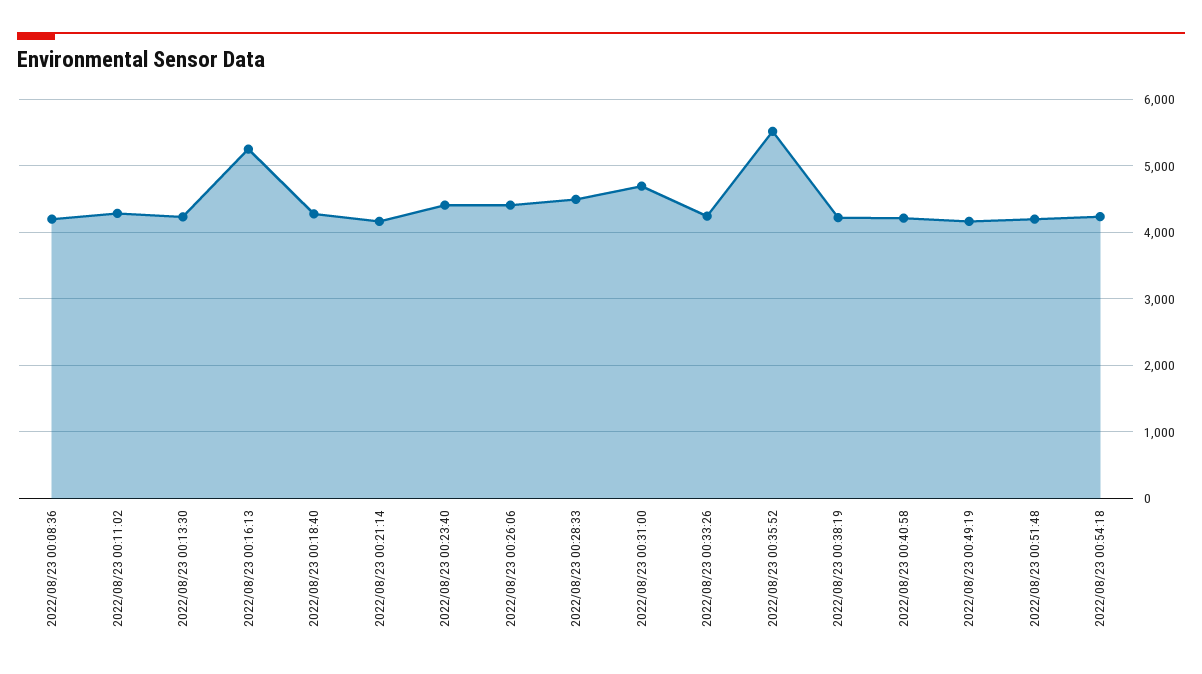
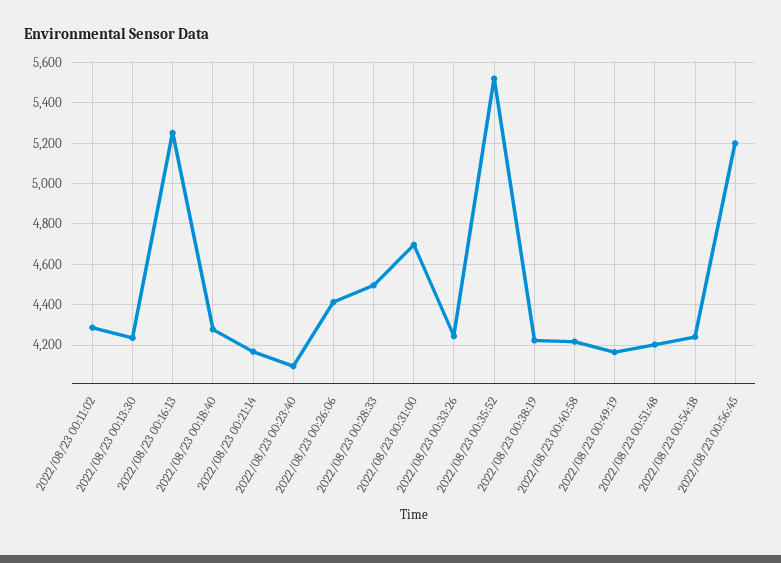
2022/08/23 00:08:36: 4200 -> none
2022/08/23 00:23:40: 4400 -> 4100
2022/08/23 00:56:45: none -> 5200

